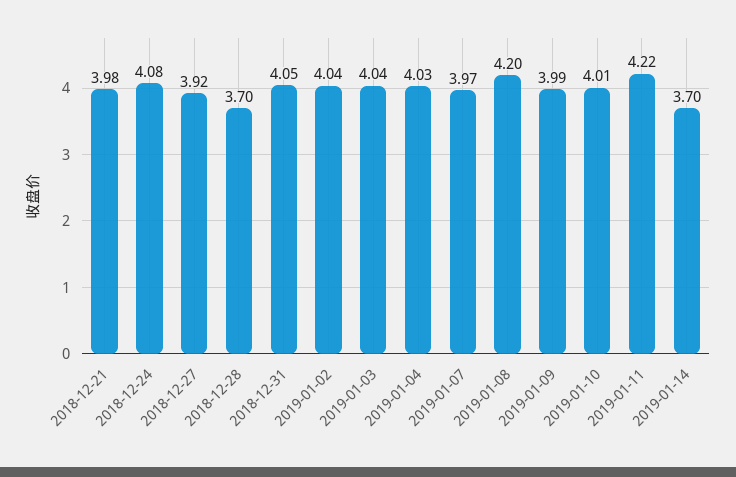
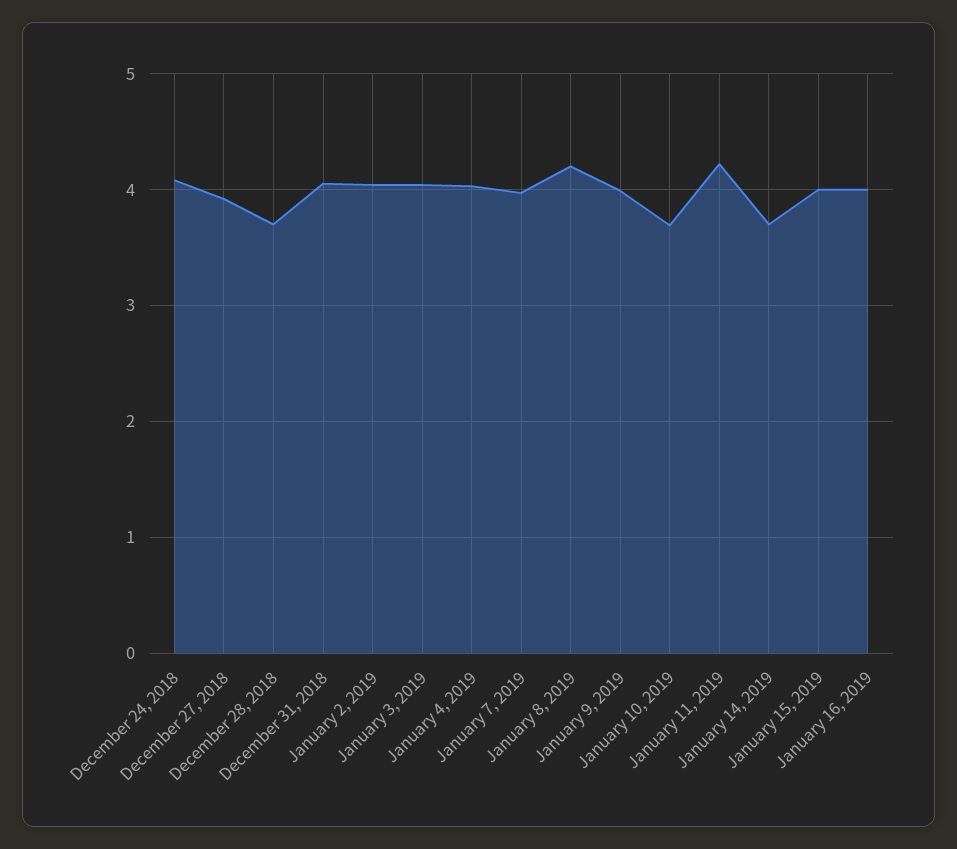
2018-12-21: 3.98 -> none
2019-01-10: 4.01 -> 3.7
January 15, 2019: none -> 4
January 16, 2019: none -> 4

